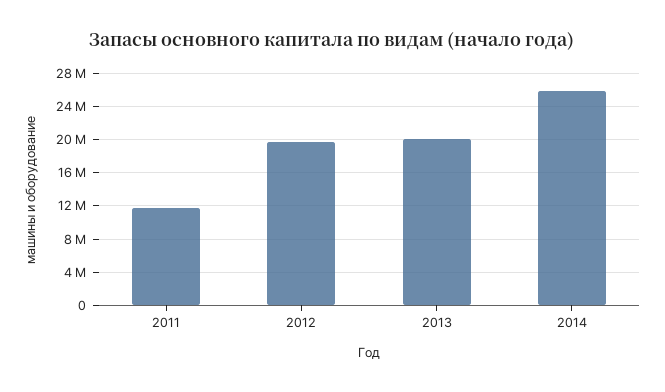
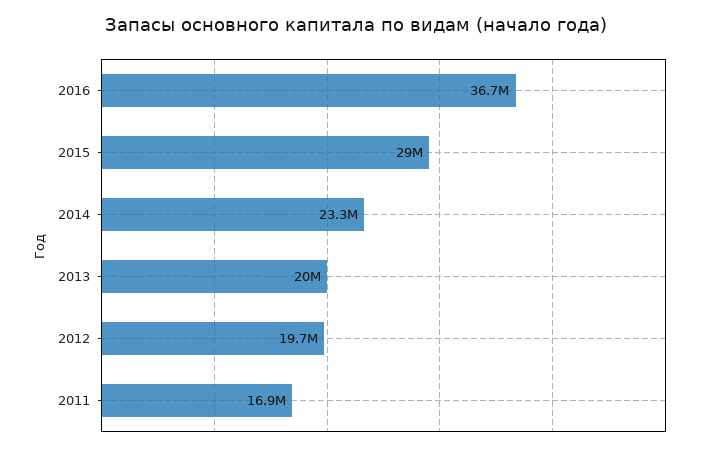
2011: 12000000 -> 16900000
2014: 26000000 -> 23300000
2016: none -> 36700000
2015: none -> 29000000

